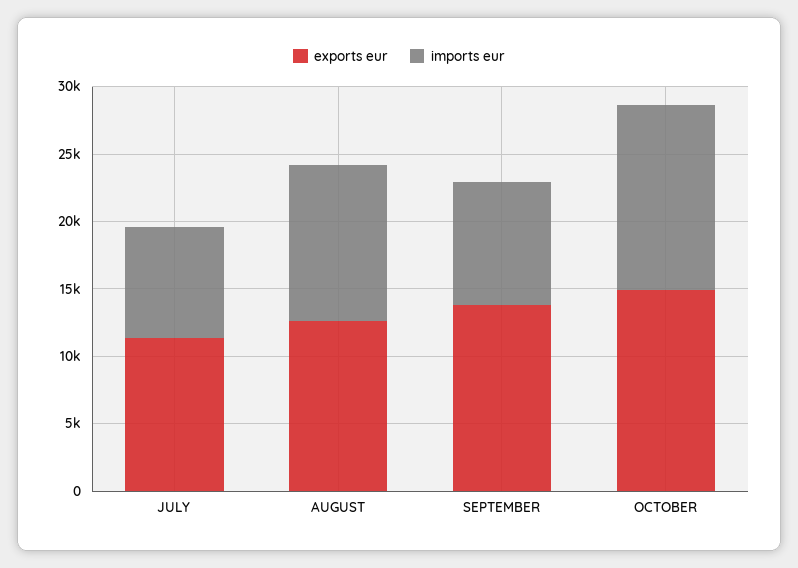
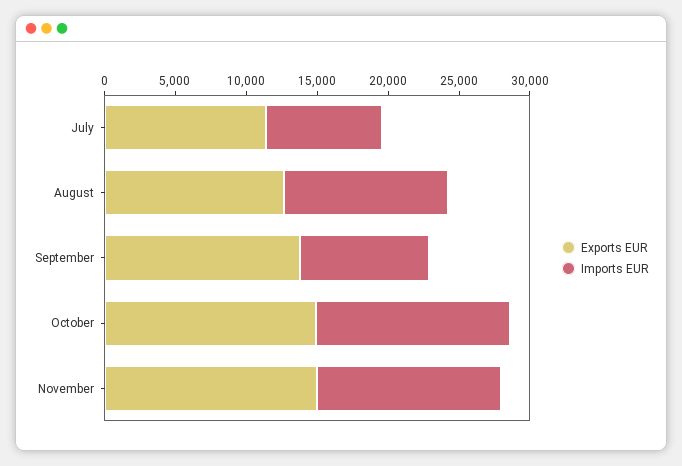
exports eur, November: none -> 15000
imports eur, November: none -> 13000

